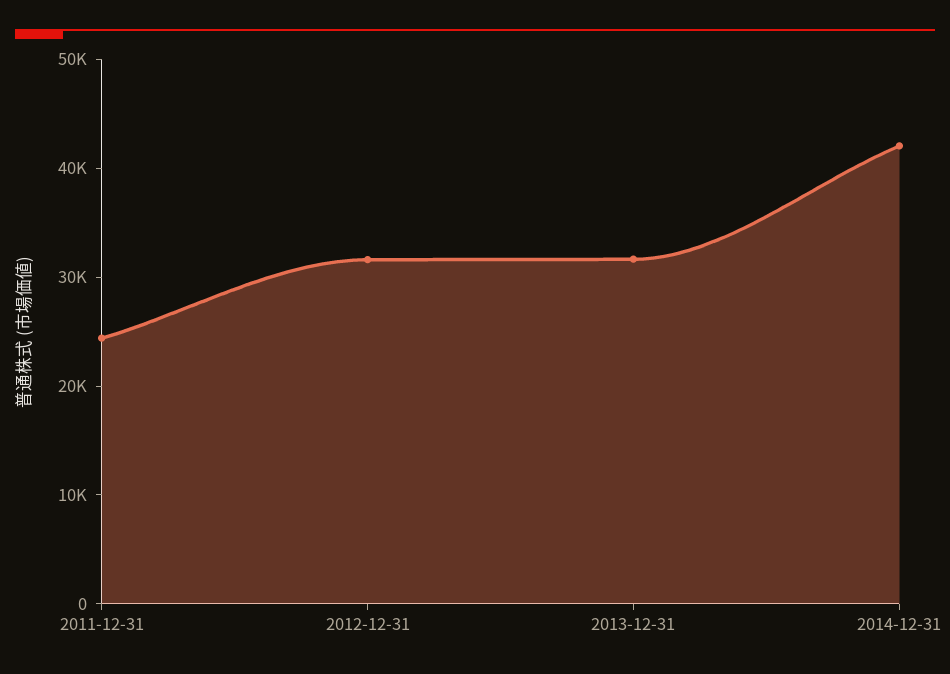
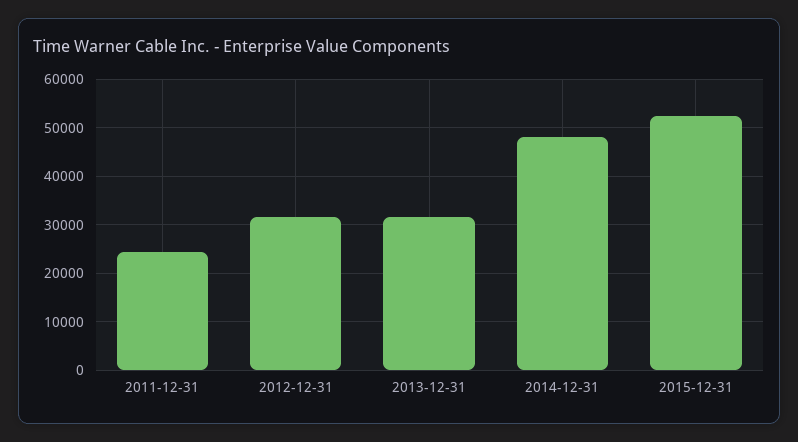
2014-12-31: 42000 -> 48000
2015-12-31: none -> 52000

